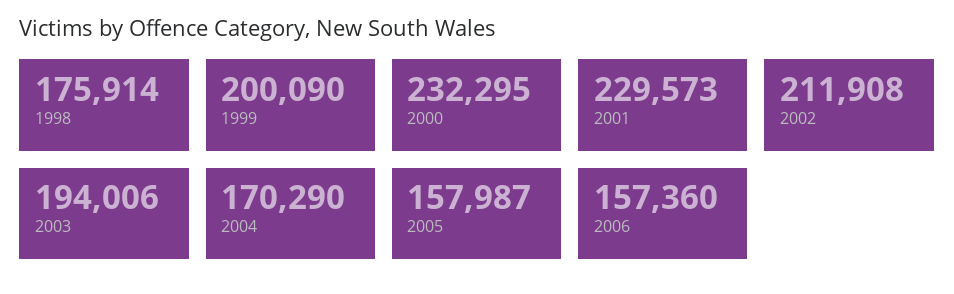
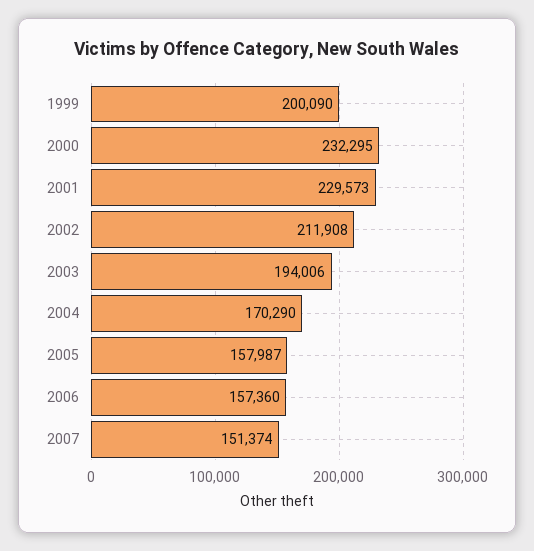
1998: 175914 -> none
2007: none -> 151374

